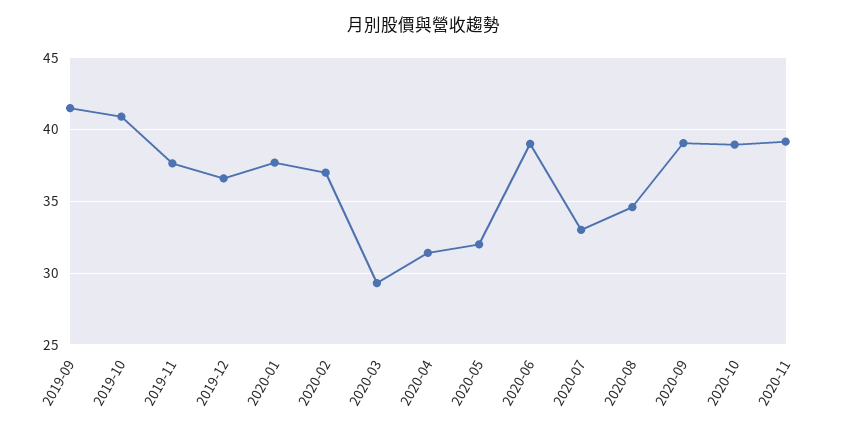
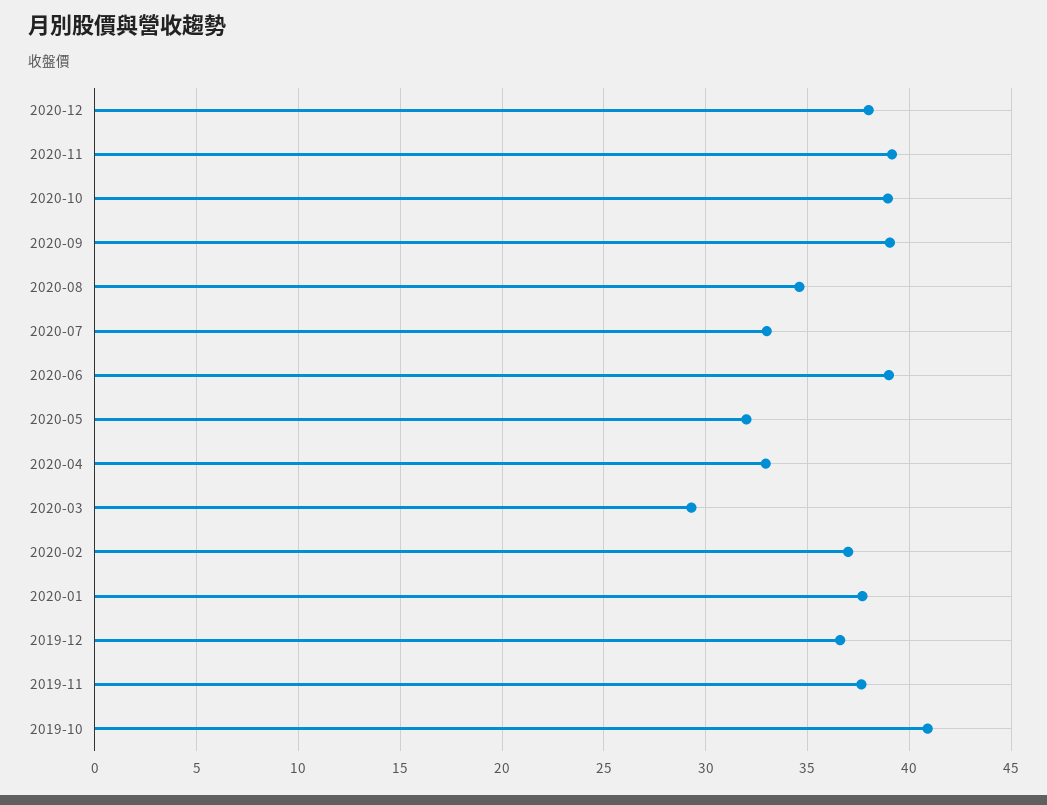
2019-09: 41.5 -> none
2020-04: 31.5 -> 33
2020-12: none -> 38

